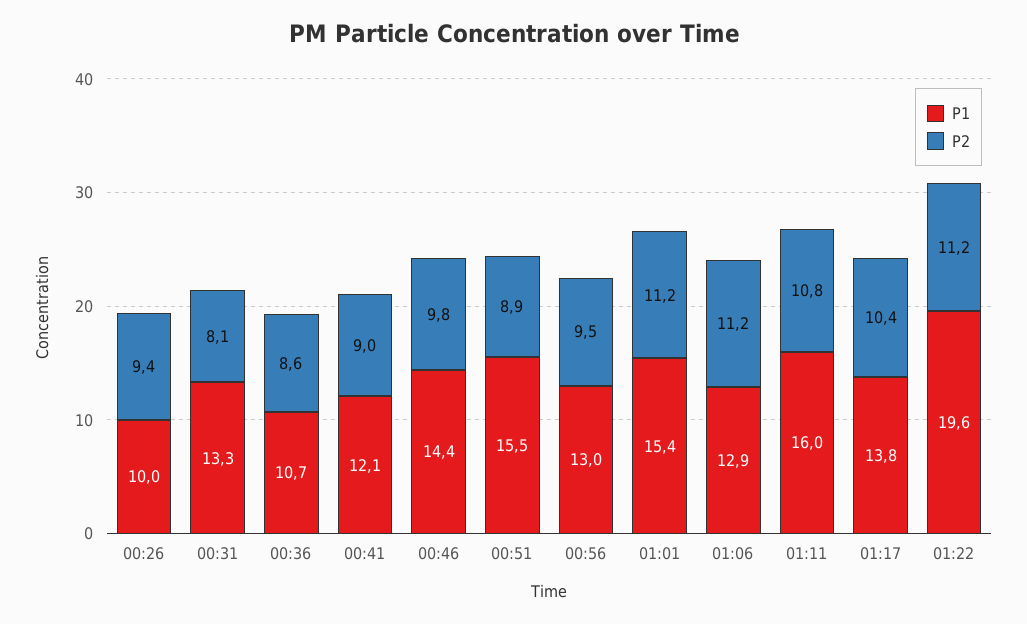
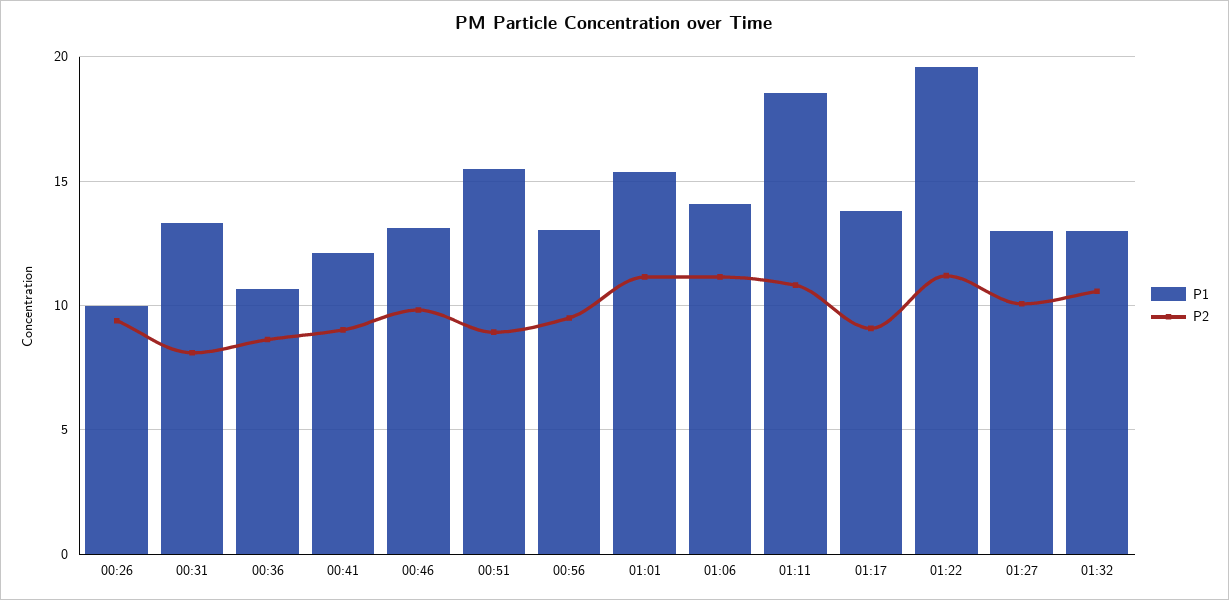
P1, 00:46: 14.4 -> 13
P1, 01:06: 12.9 -> 14
P1, 01:11: 16 -> 18.5
P2, 01:17: 10.4 -> 9
P1, 01:27: none -> 13
P2, 01:27: none -> 10
P1, 01:32: none -> 13
P2, 01:32: none -> 10.5

